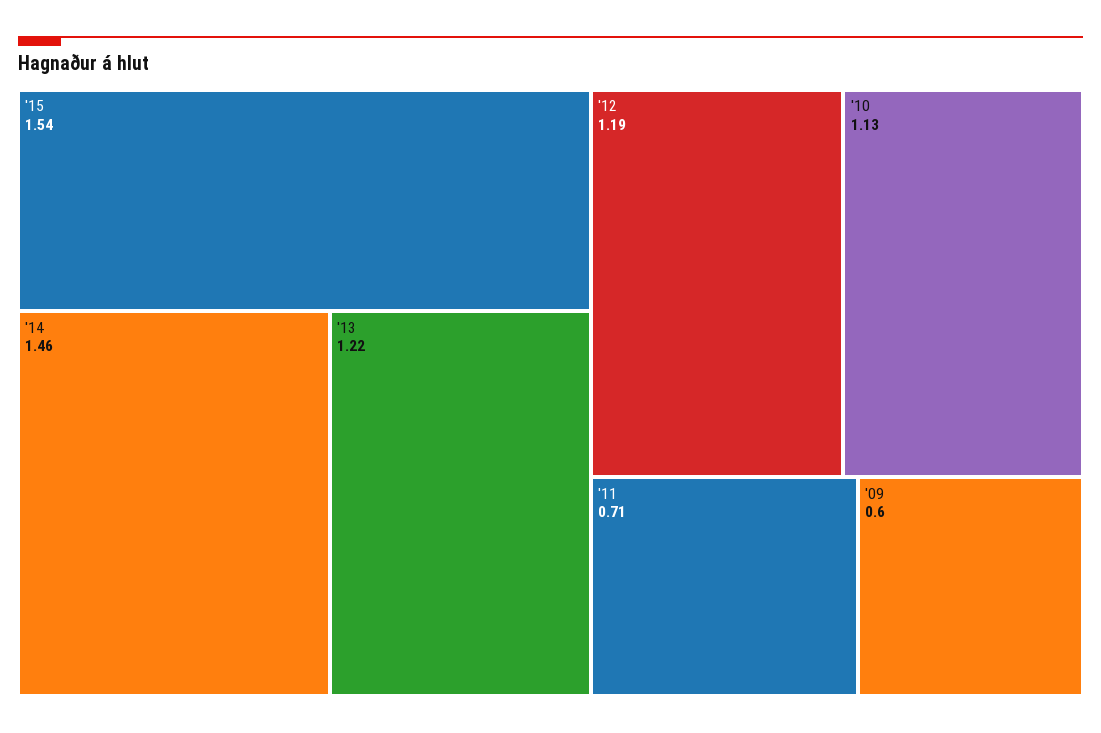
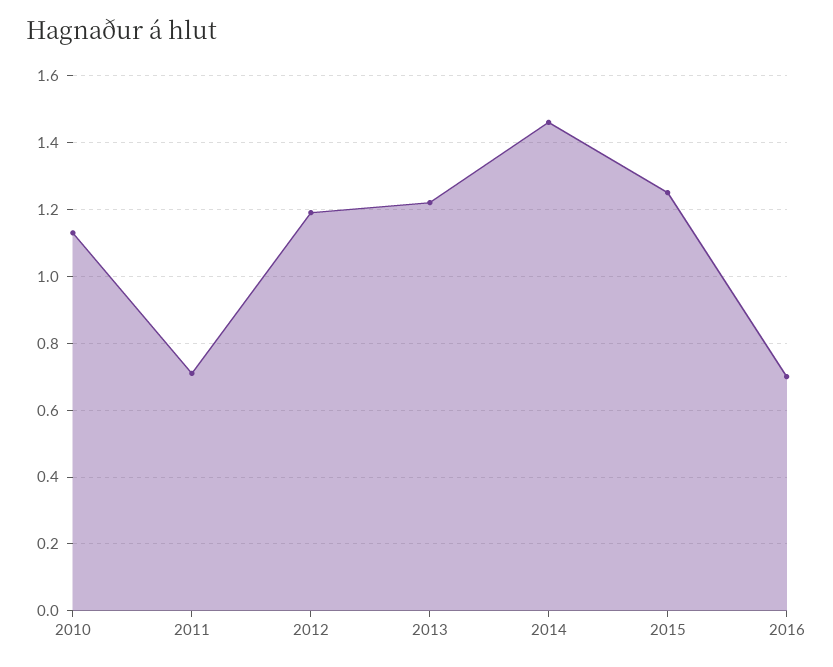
'15: 1.54 -> 1.25
'09: 0.6 -> none
2016: none -> 0.7

